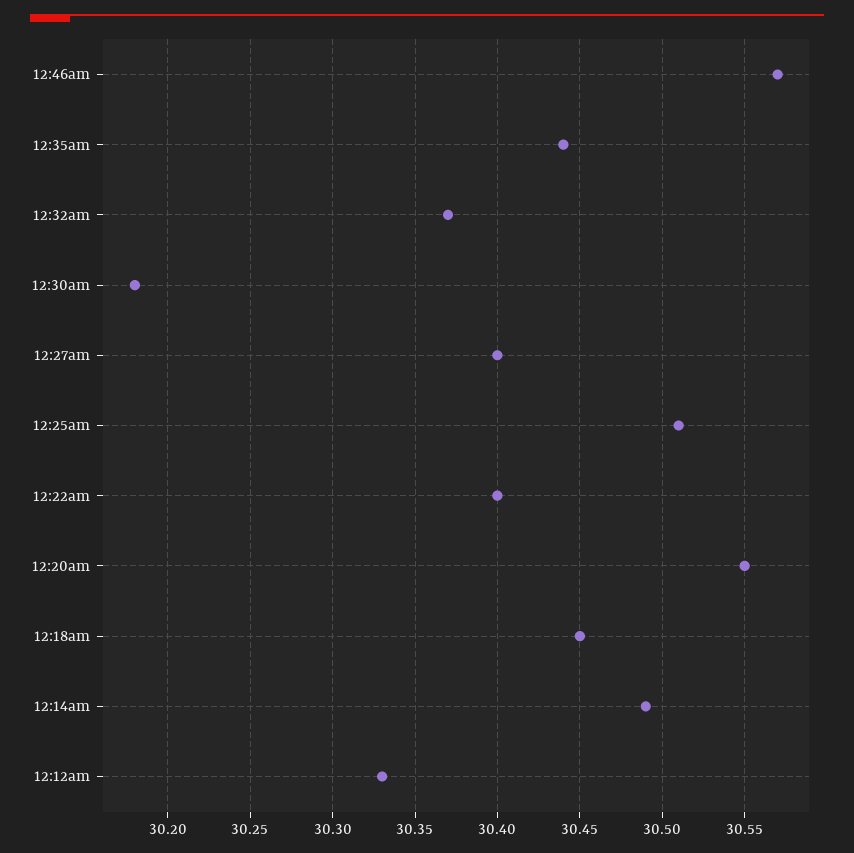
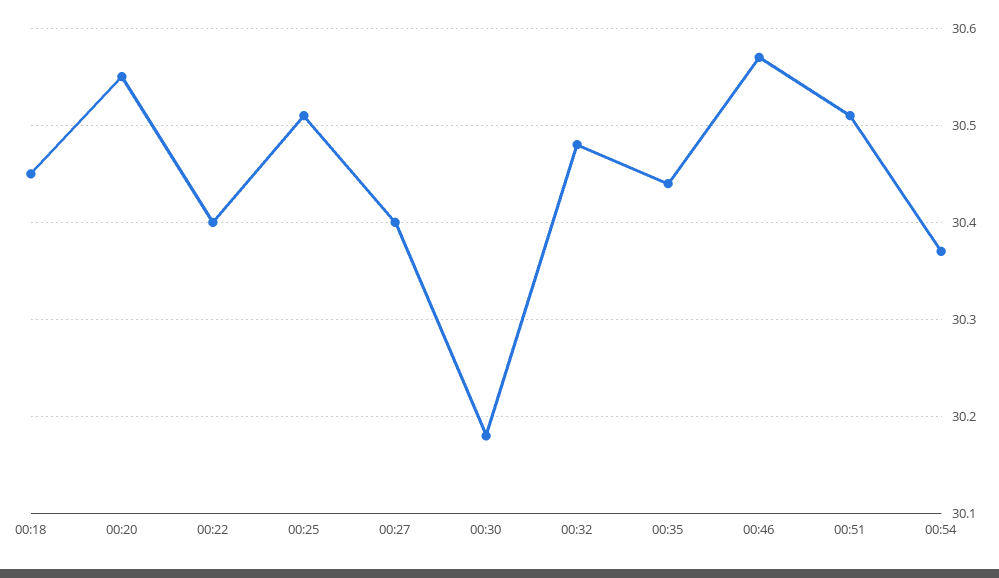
12:32am: 30.37 -> 30.48
12:14am: 30.49 -> none
12:12am: 30.33 -> none
00:51: none -> 30.51
00:54: none -> 30.37

